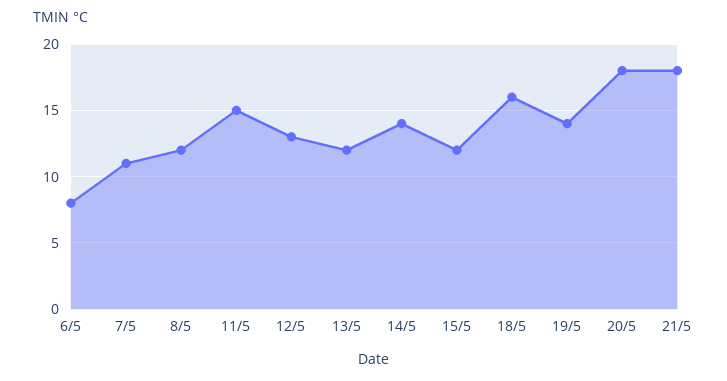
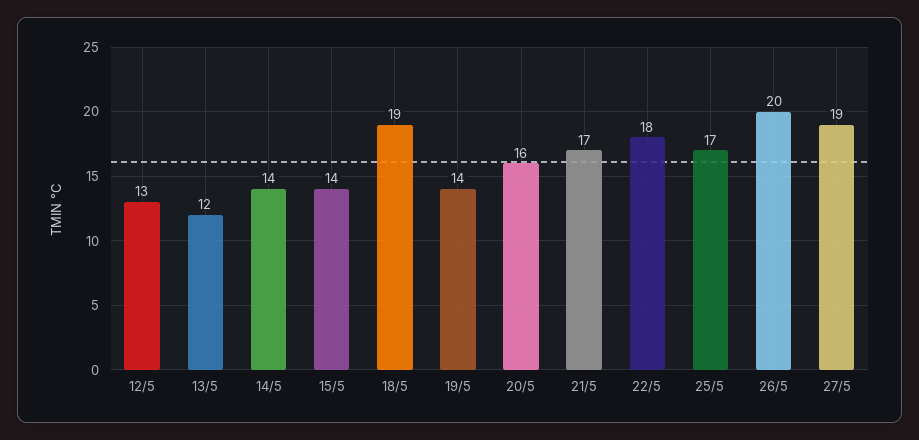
6/5: 8 -> none
7/5: 11 -> none
8/5: 12 -> none
11/5: 15 -> none
15/5: 12 -> 14
18/5: 16 -> 19
20/5: 18 -> 16
21/5: 18 -> 17
22/5: none -> 18
25/5: none -> 17
26/5: none -> 20
27/5: none -> 19

